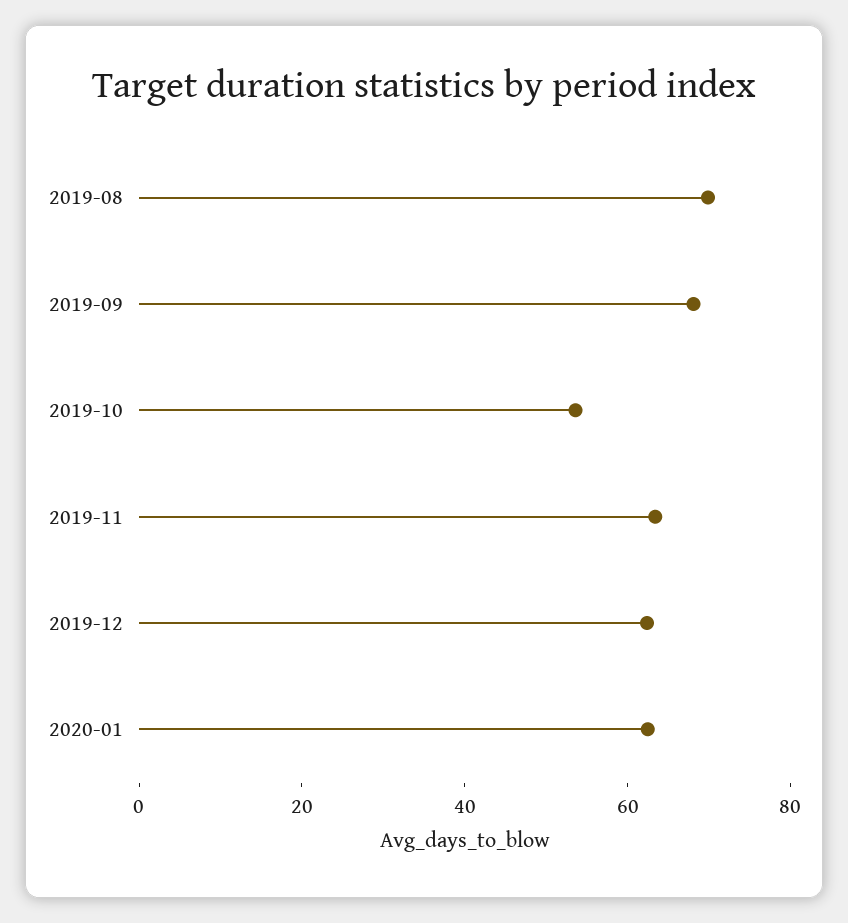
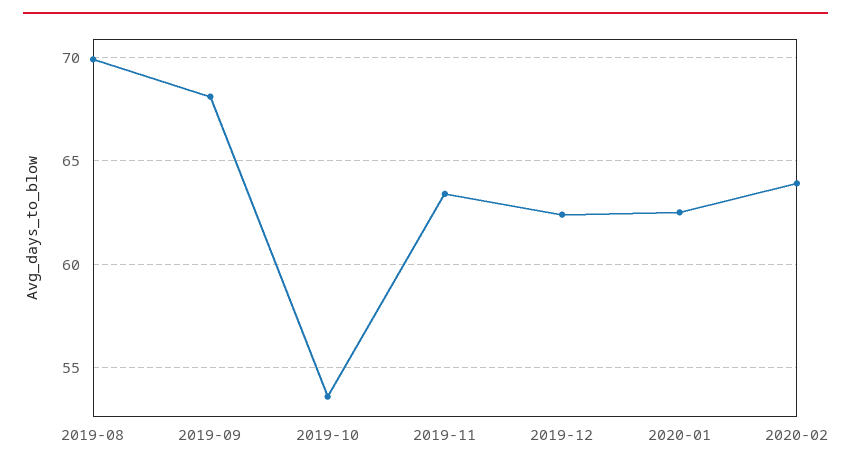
2020-02: none -> 64

